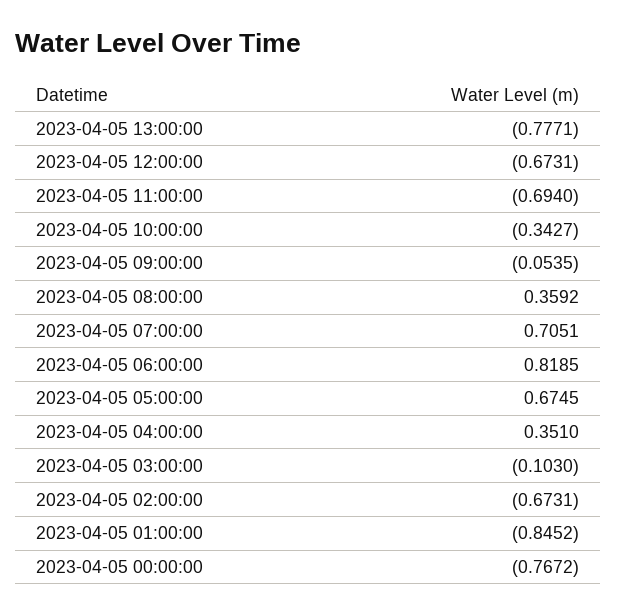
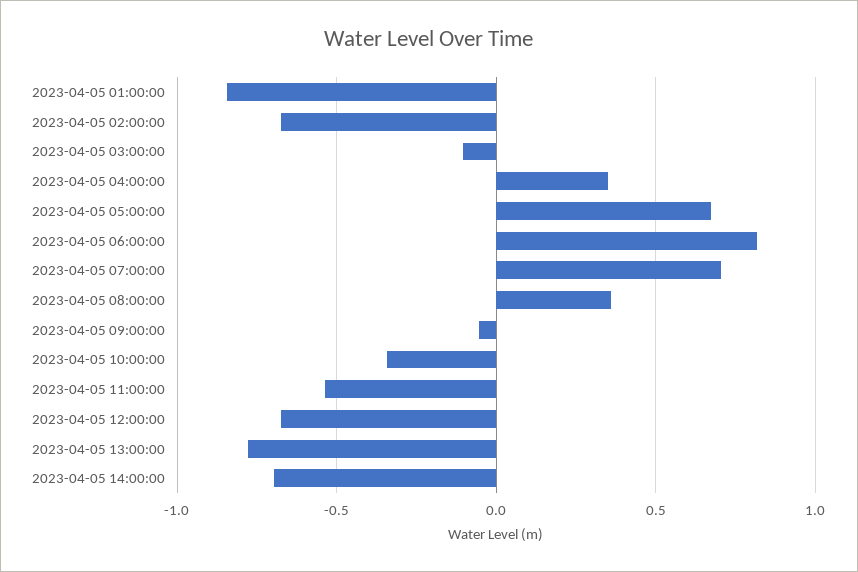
2023-04-05 11:00:00: -0.694 -> -0.55
2023-04-05 00:00:00: -0.7672 -> none
2023-04-05 14:00:00: none -> -0.7

